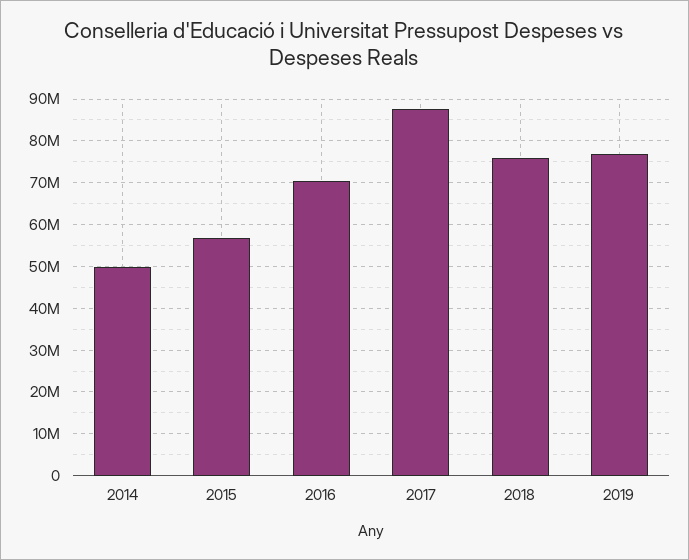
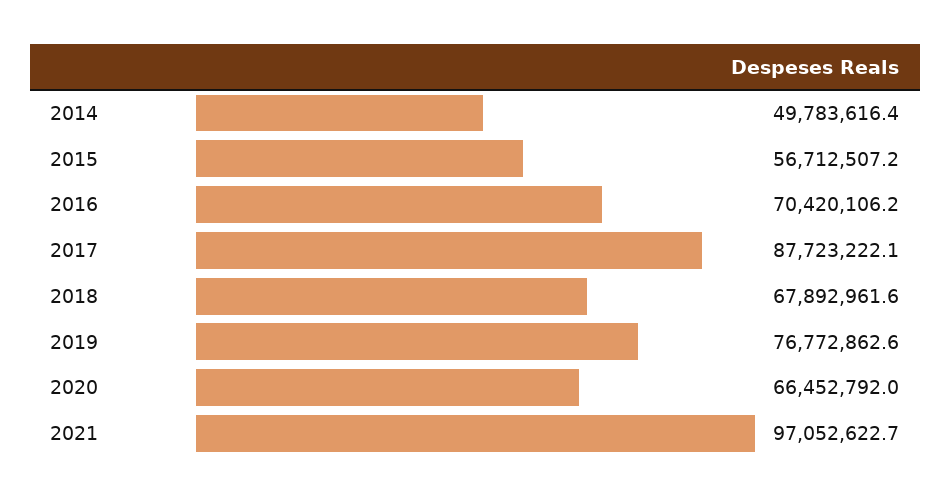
2018: 76000000 -> 67892961.6
2020: none -> 66452792
2021: none -> 97052622.7

